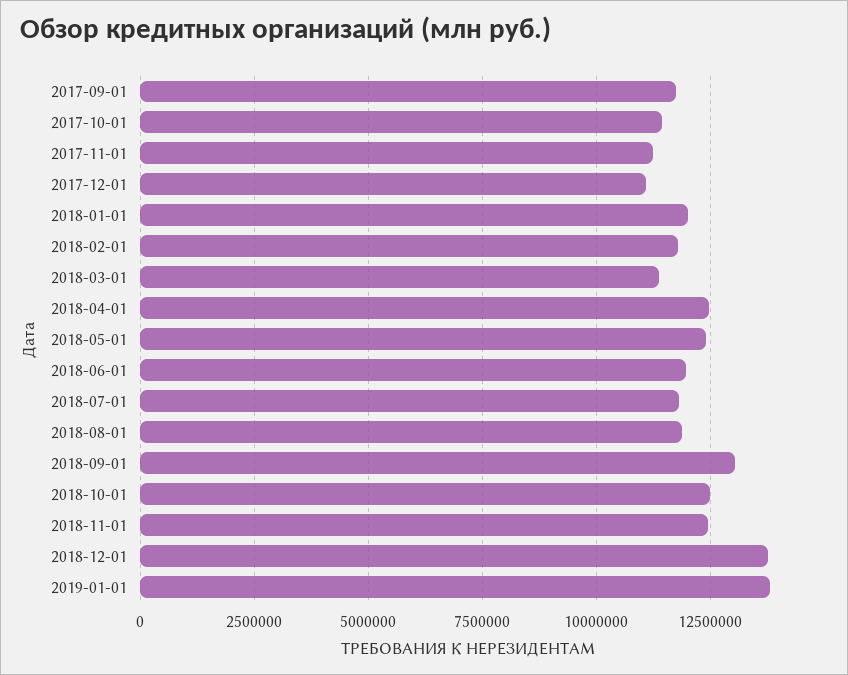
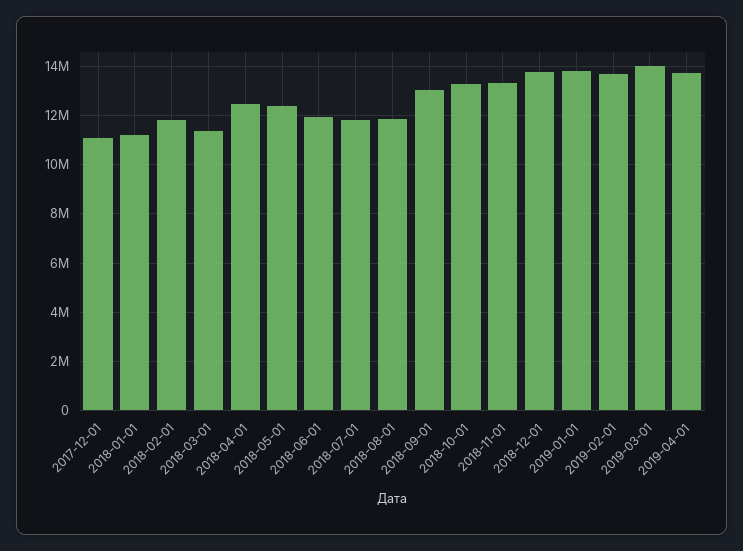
2017-09-01: 11750000 -> none
2017-10-01: 11500000 -> none
2017-11-01: 11250000 -> none
2018-01-01: 12000000 -> 11250000
2018-10-01: 12500000 -> 13250000
2018-11-01: 12500000 -> 13250000
2019-02-01: none -> 13750000
2019-03-01: none -> 14000000
2019-04-01: none -> 13750000

